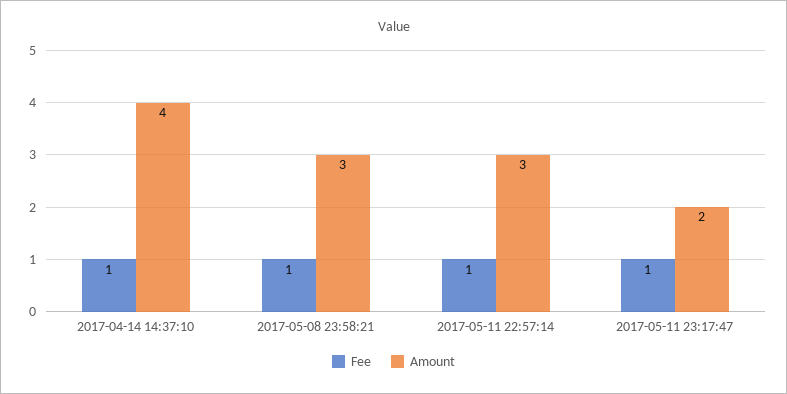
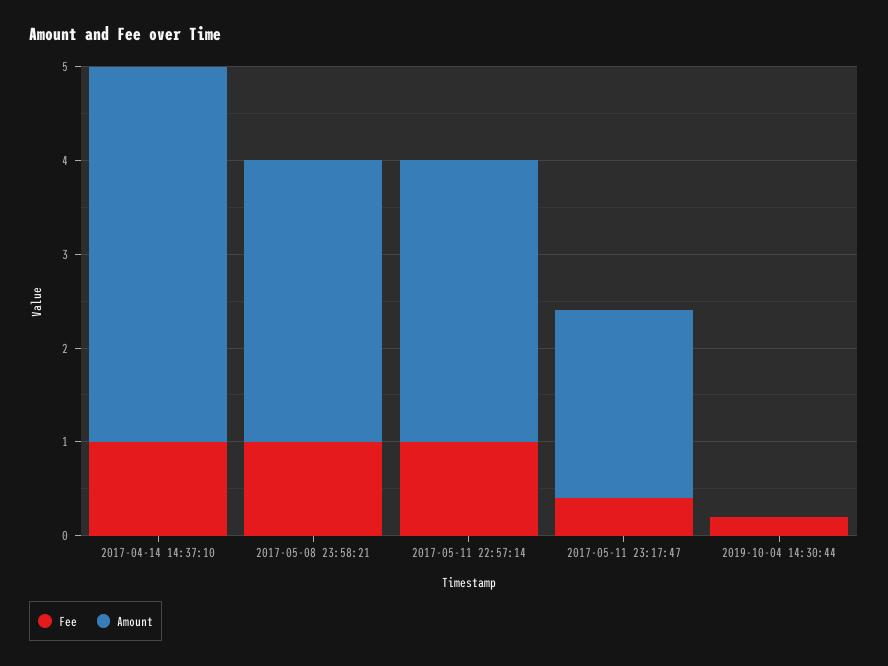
Fee, 2017-05-11 23:17:47: 1 -> 0.4
Fee, 2019-10-04 14:30:44: none -> 0.2
Amount, 2019-10-04 14:30:44: none -> 0

